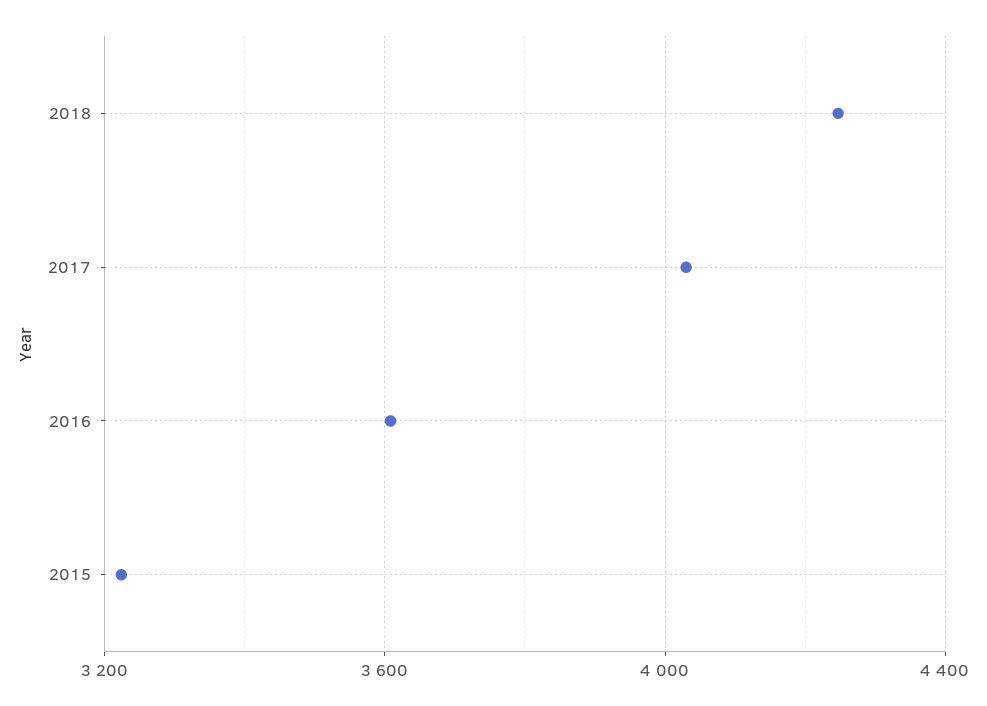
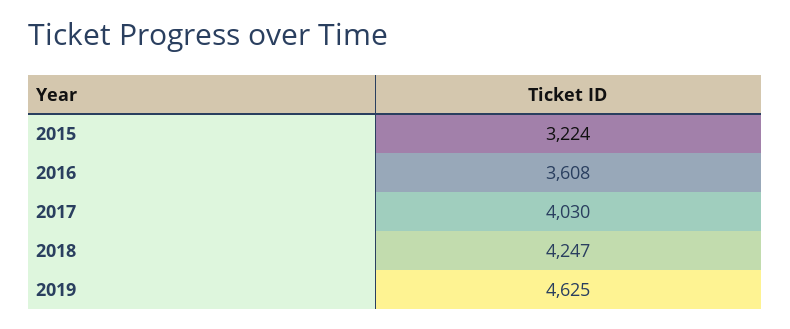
2019: none -> 4625

